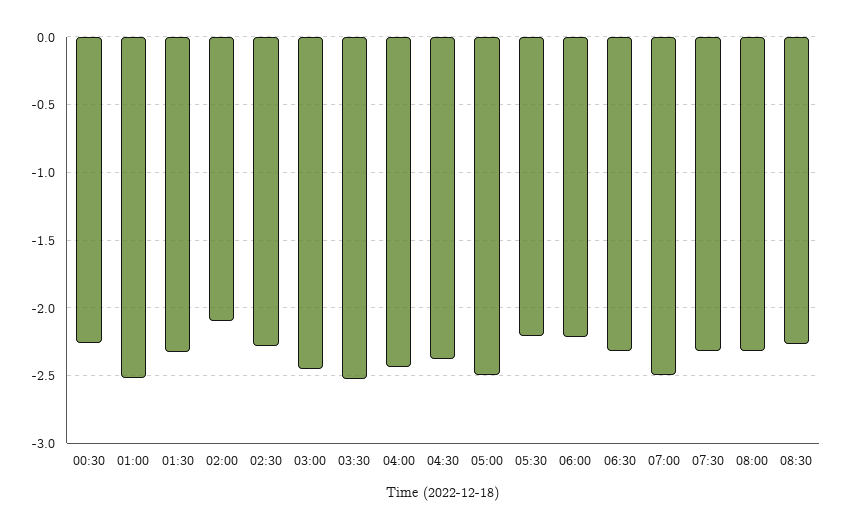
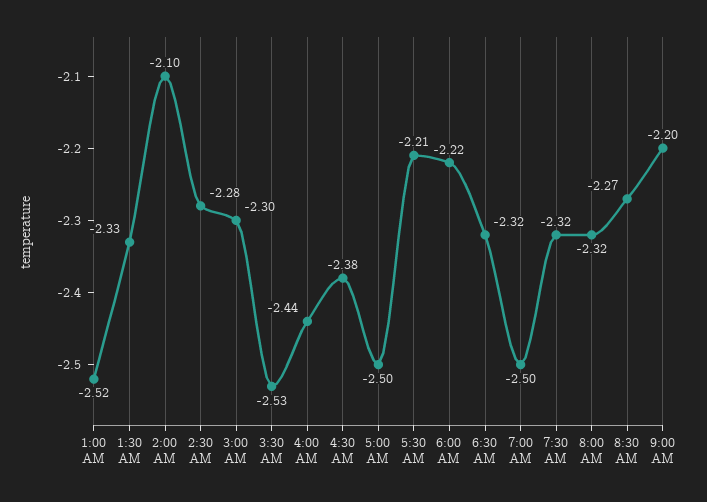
00:30: -2.25 -> none
03:00: -2.45 -> -2.3
9:00 AM: none -> -2.2

